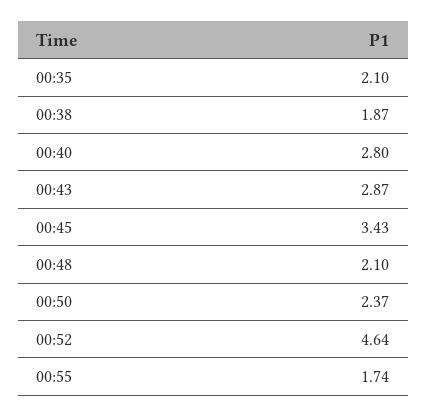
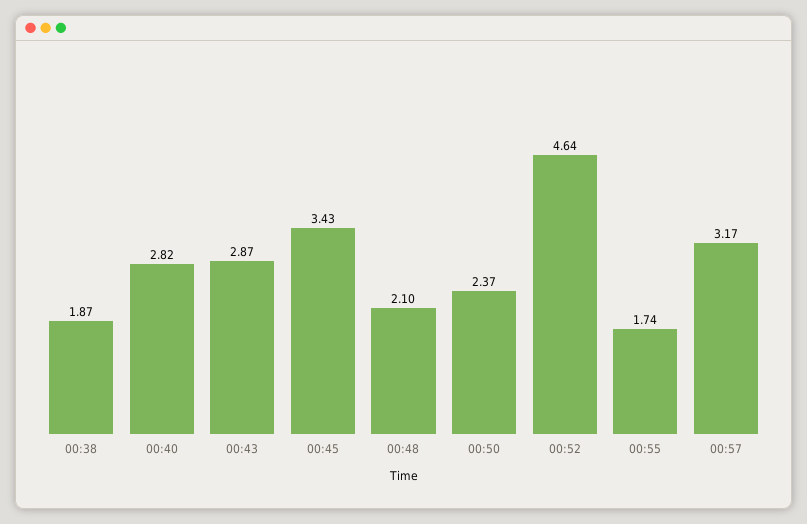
00:35: 2.1 -> none
00:40: 2.8 -> 2.82
00:57: none -> 3.17

